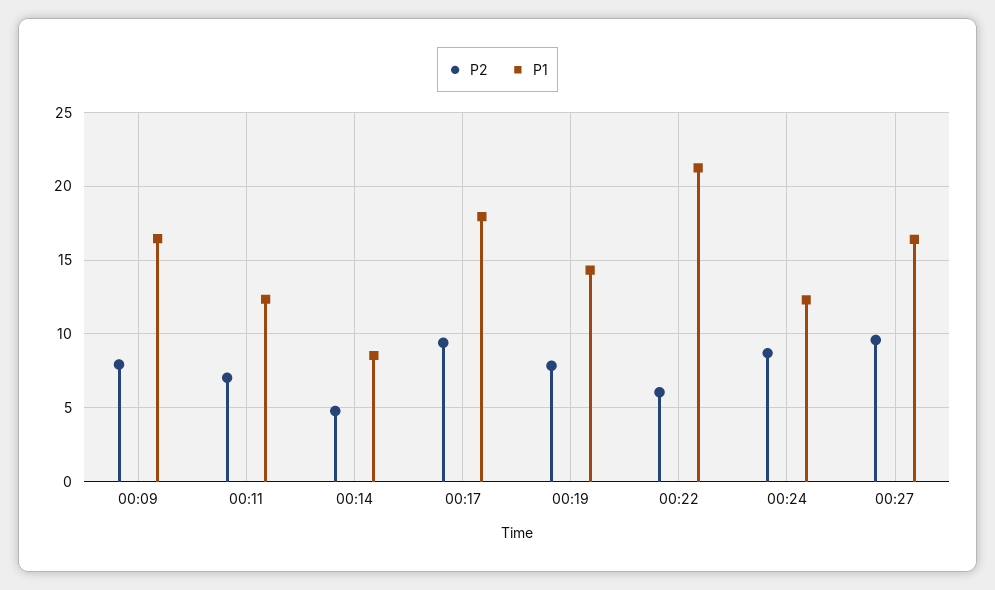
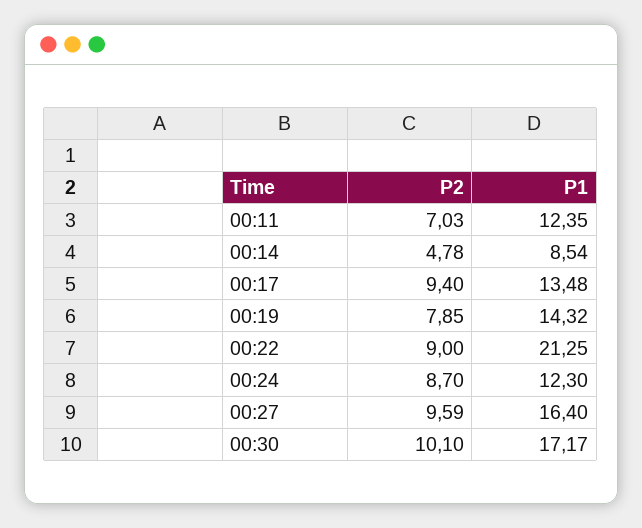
P2, 00:09: 8 -> none
P1, 00:09: 16.5 -> none
P1, 00:17: 18 -> 13.48
P2, 00:22: 6 -> 9
P2, 00:30: none -> 10.1
P1, 00:30: none -> 17.17

